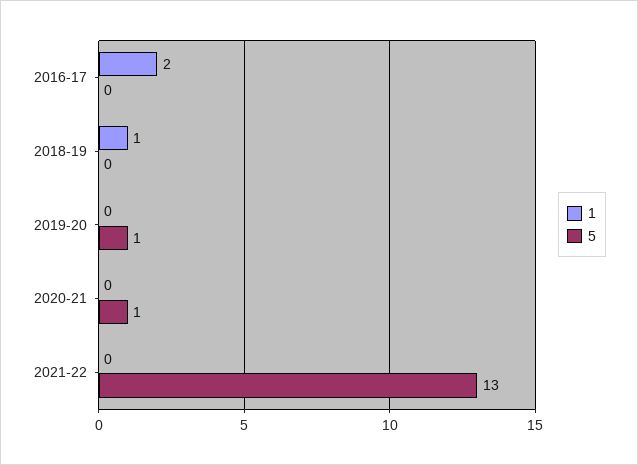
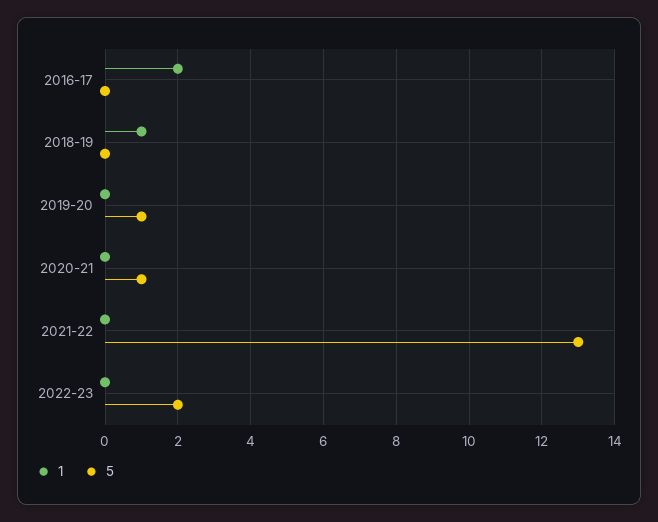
1, 2022-23: none -> 0
5, 2022-23: none -> 2

